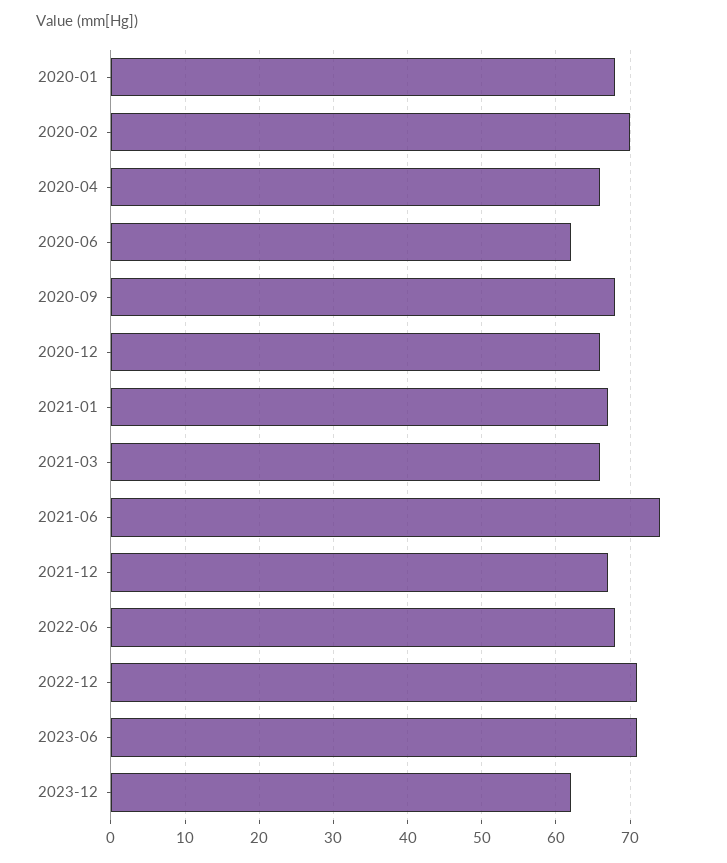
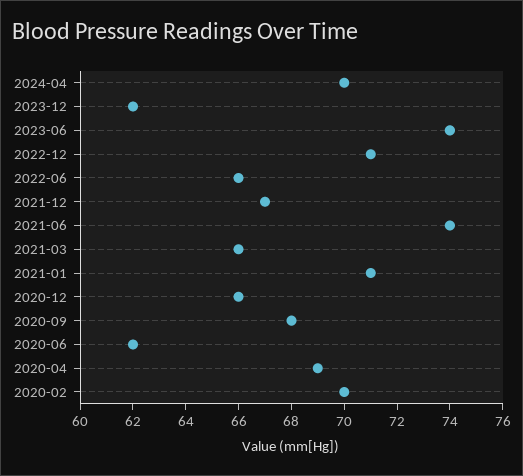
2020-01: 68 -> none
2020-04: 66 -> 69
2021-01: 67 -> 71
2022-06: 68 -> 66
2023-06: 71 -> 74
2024-04: none -> 70

